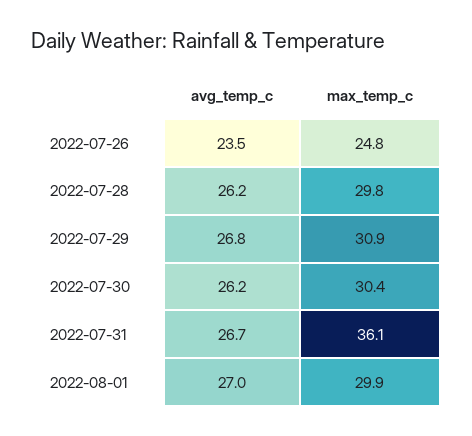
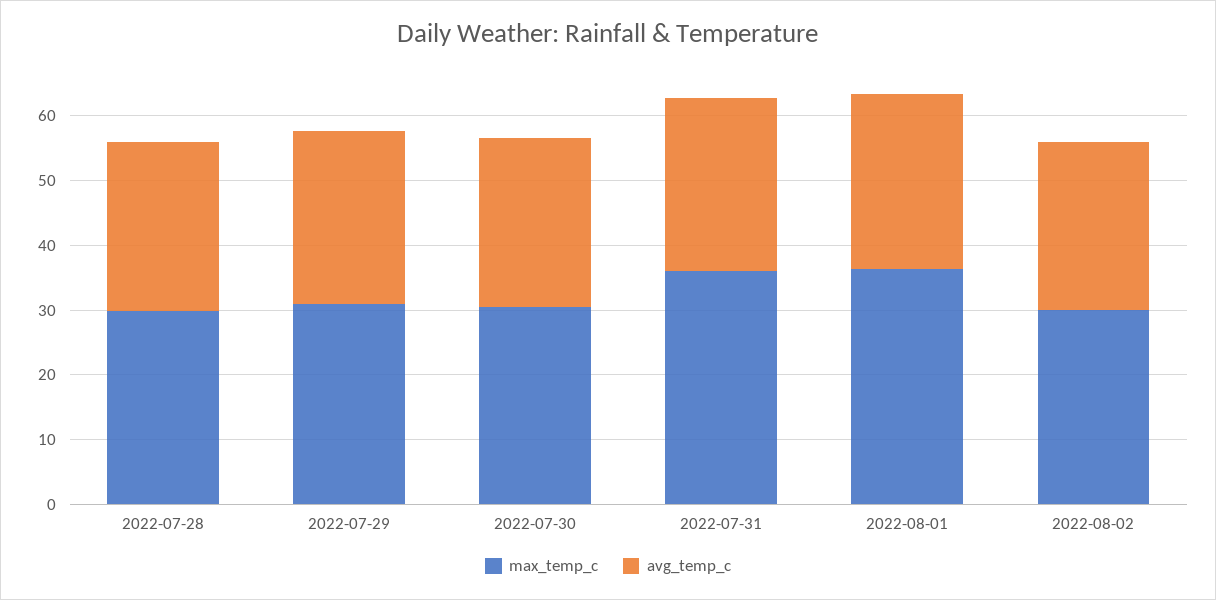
avg_temp_c, 2022-07-26: 23.5 -> none
max_temp_c, 2022-07-26: 24.8 -> none
max_temp_c, 2022-08-01: 29.9 -> 36
max_temp_c, 2022-08-02: none -> 30
avg_temp_c, 2022-08-02: none -> 26

